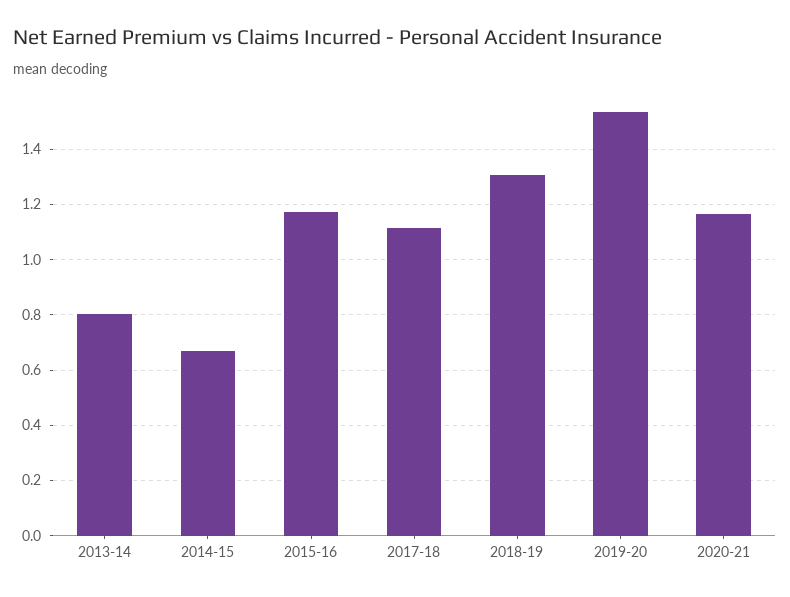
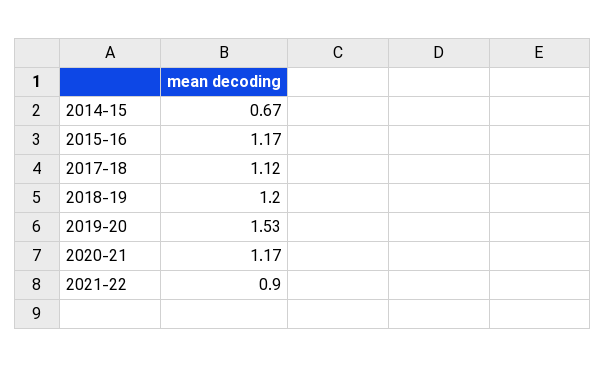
2013-14: 0.8 -> none
2018-19: 1.3 -> 1.2
2021-22: none -> 0.9

